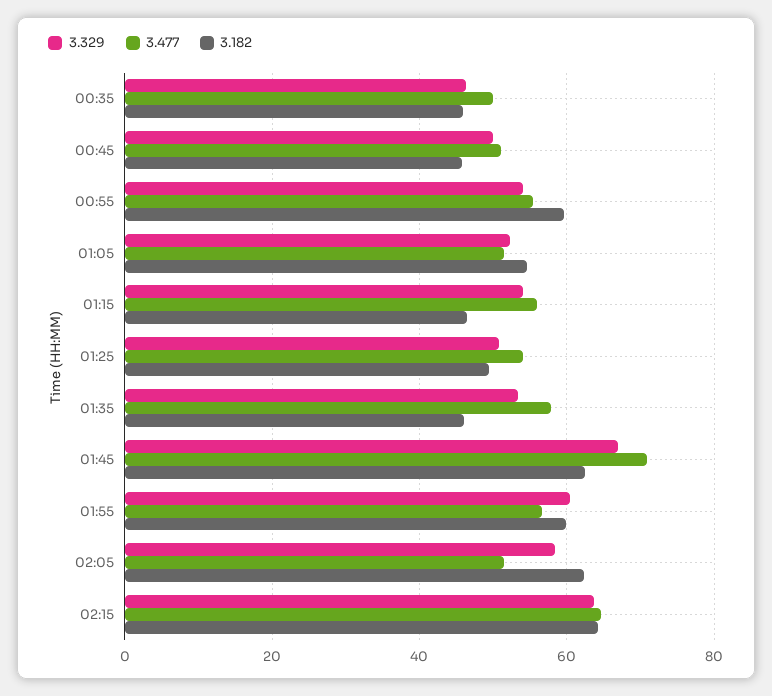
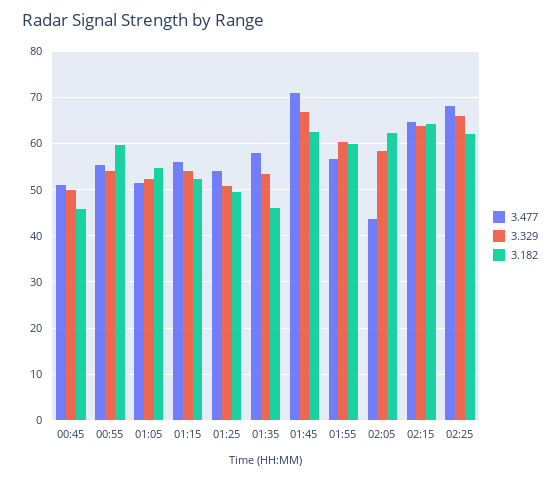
3.329, 00:35: 46 -> none
3.477, 00:35: 50 -> none
3.182, 00:35: 46 -> none
3.182, 01:15: 46 -> 52
3.477, 02:05: 52 -> 44
3.477, 02:25: none -> 68
3.329, 02:25: none -> 66
3.182, 02:25: none -> 62

